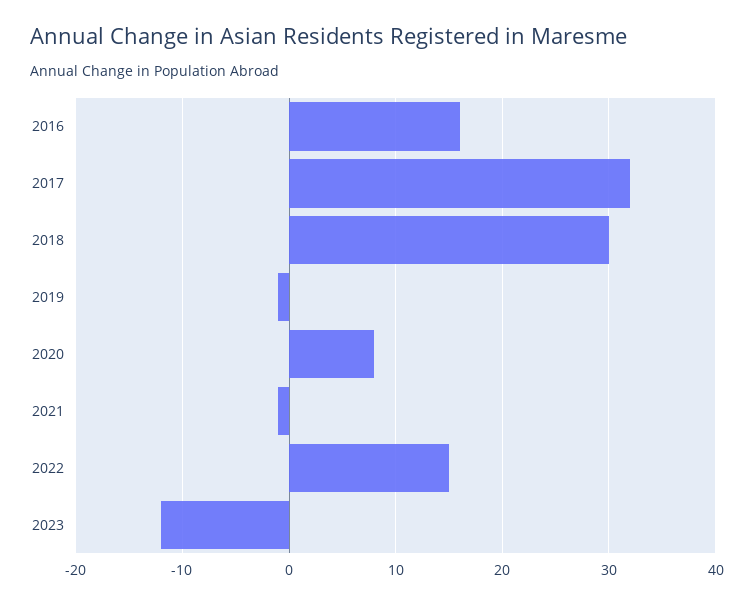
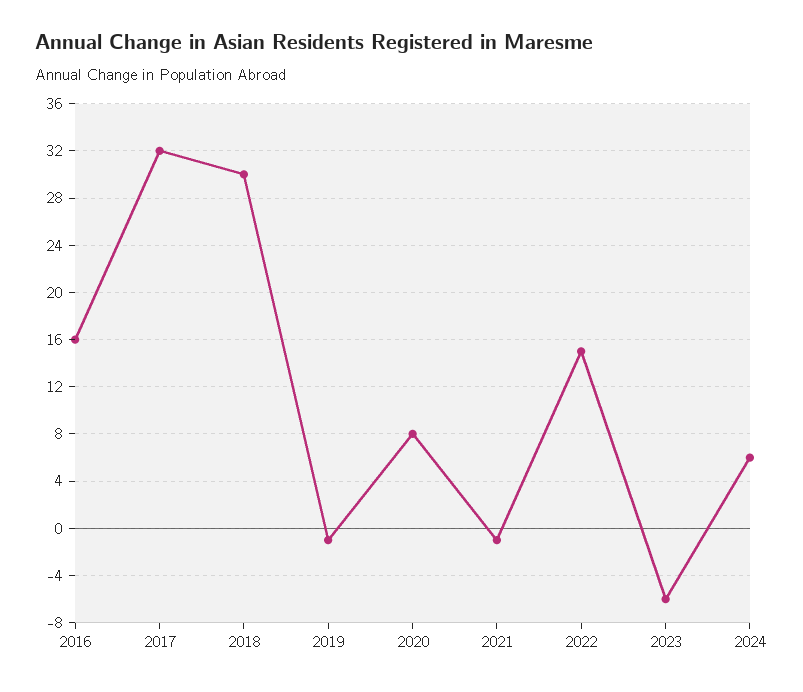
2023: -12 -> -6
2024: none -> 6

